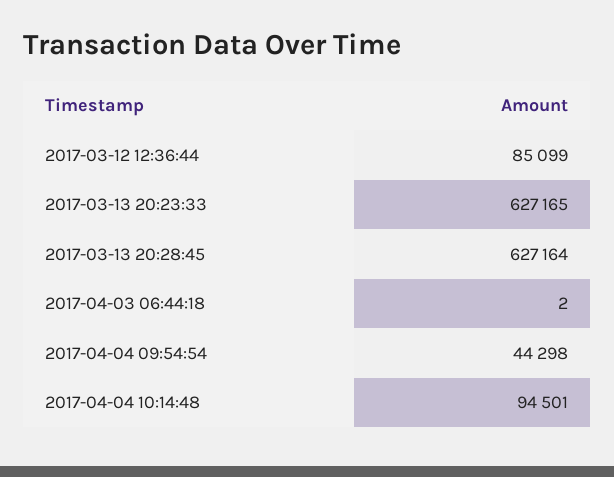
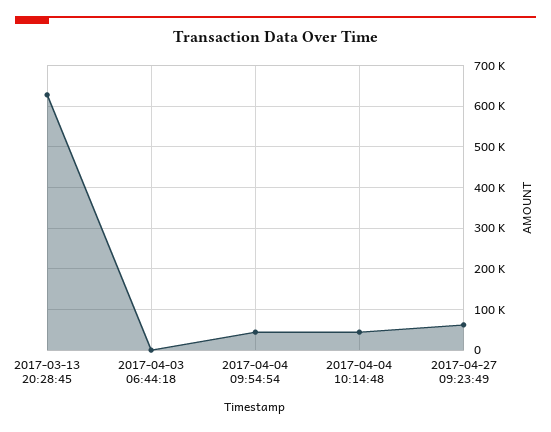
2017-03-12 12:36:44: 85099 -> none
2017-03-13 20:23:33: 627165 -> none
2017-04-04 10:14:48: 94501 -> 40000
2017-04-27 09:23:49: none -> 60000

